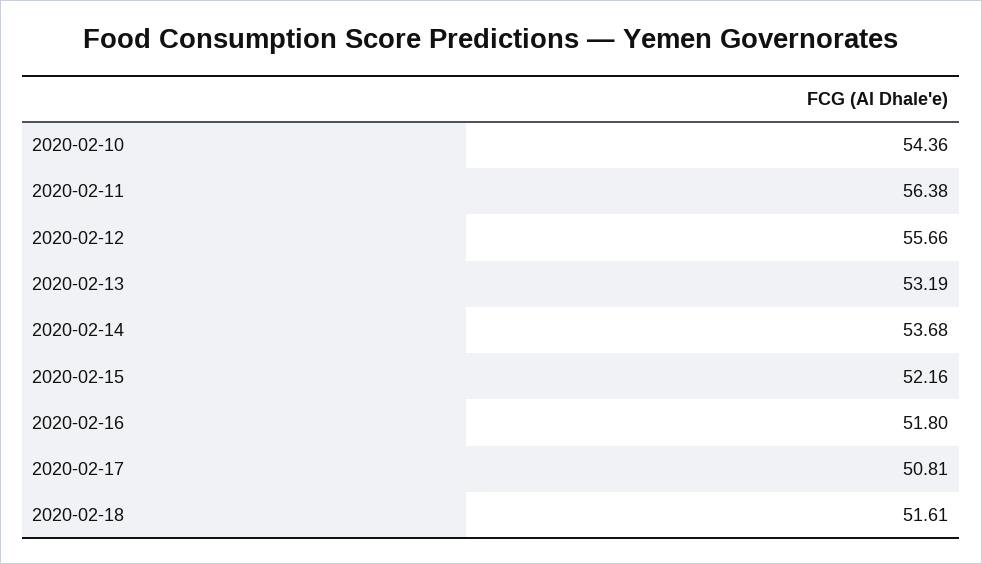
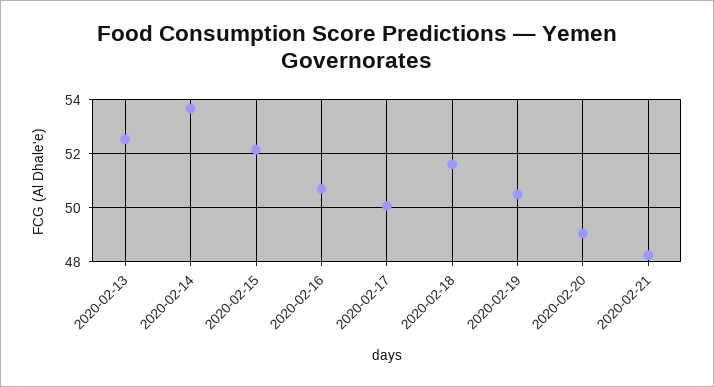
2020-02-10: 54.36 -> none
2020-02-11: 56.38 -> none
2020-02-12: 55.66 -> none
2020-02-13: 53.19 -> 52.5
2020-02-16: 51.8 -> 50.75
2020-02-17: 50.81 -> 50
2020-02-19: none -> 50.5
2020-02-20: none -> 49
2020-02-21: none -> 48.25

